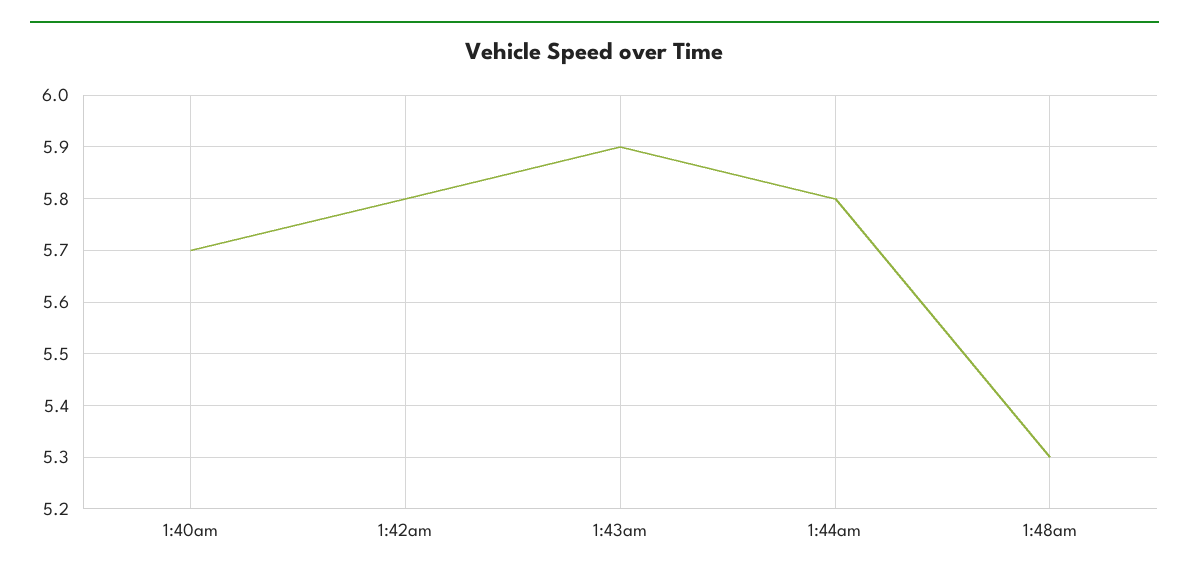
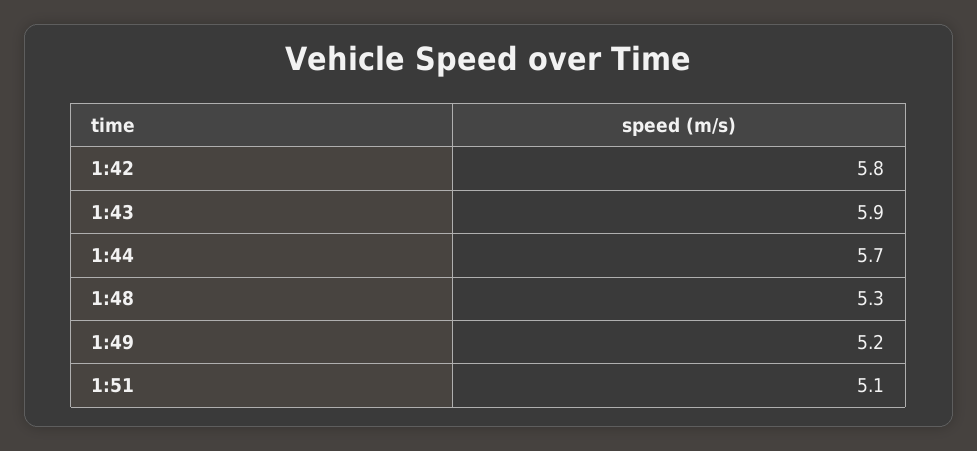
1:40am: 5.7 -> none
1:44am: 5.8 -> 5.7
1:49: none -> 5.2
1:51: none -> 5.1

